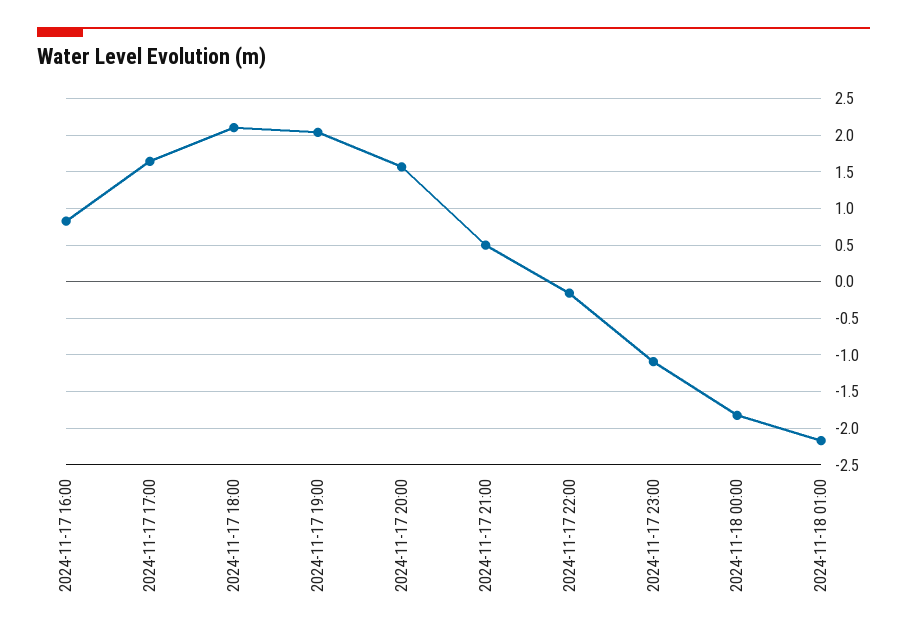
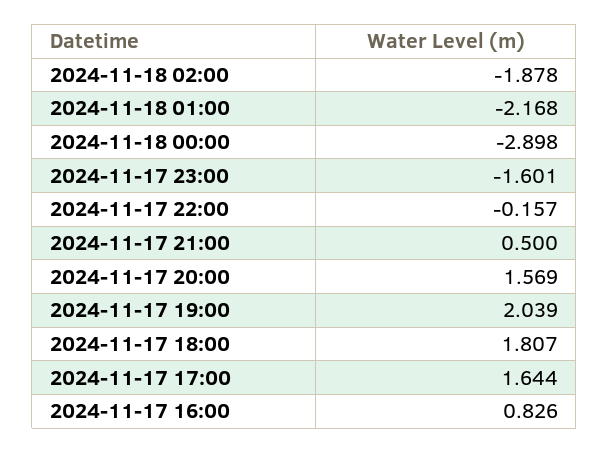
2024-11-17 18:00: 2.1 -> 1.807
2024-11-17 23:00: -1.1 -> -1.601
2024-11-18 00:00: -1.8 -> -2.898
2024-11-18 02:00: none -> -1.878

